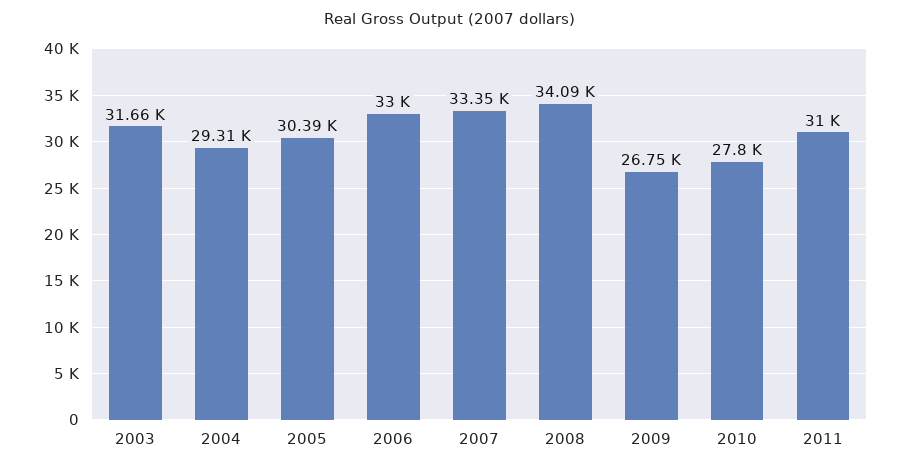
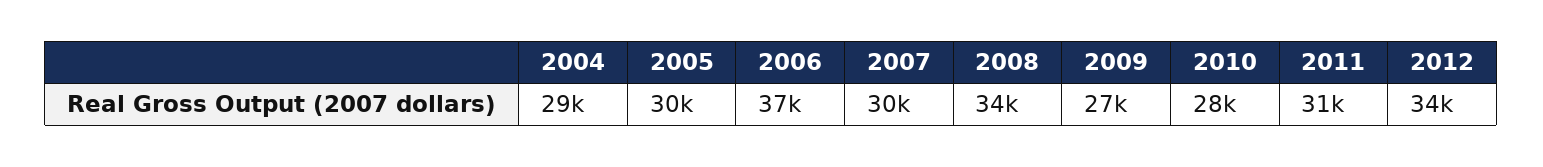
2003: 31660 -> none
2006: 33000 -> 37000
2007: 33350 -> 30000
2012: none -> 34000

